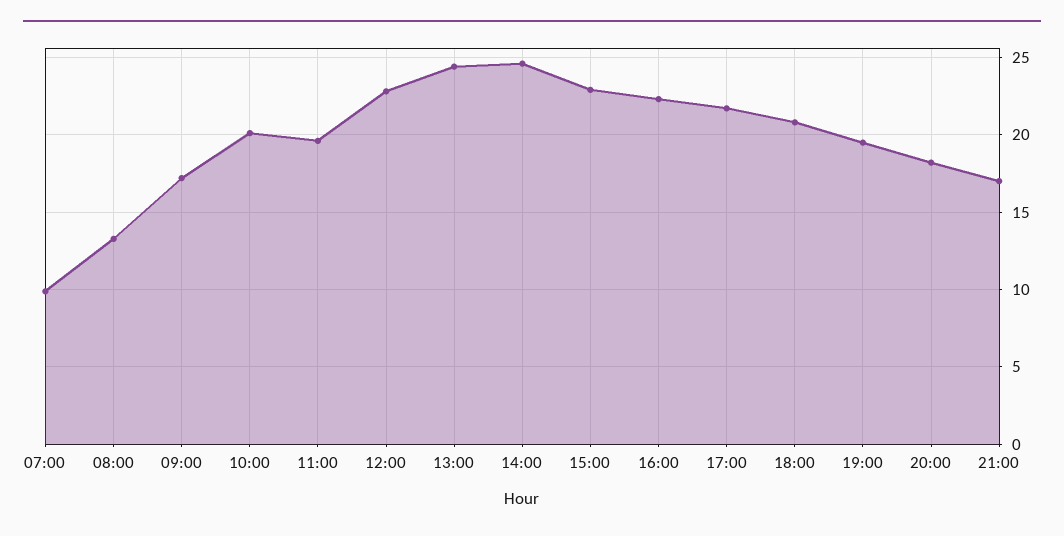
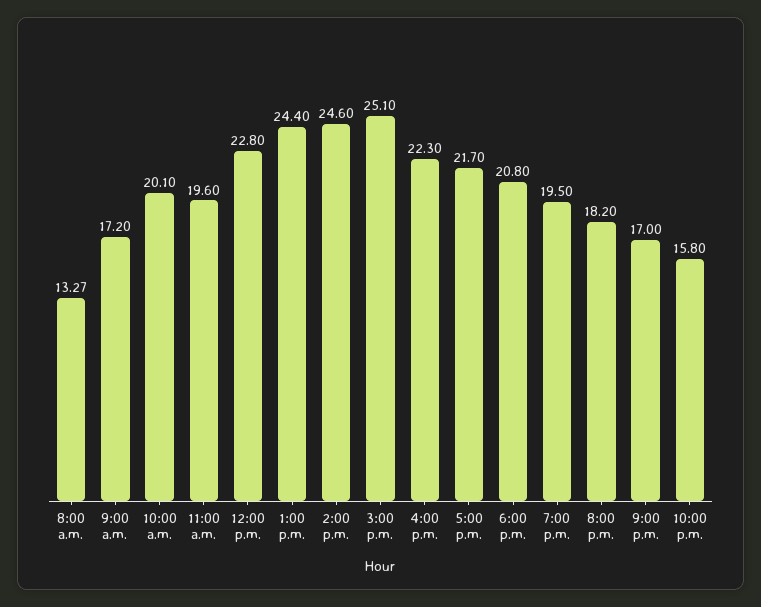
07:00: 10 -> none
15:00: 23 -> 25.1
10:00 p.m.: none -> 15.8

